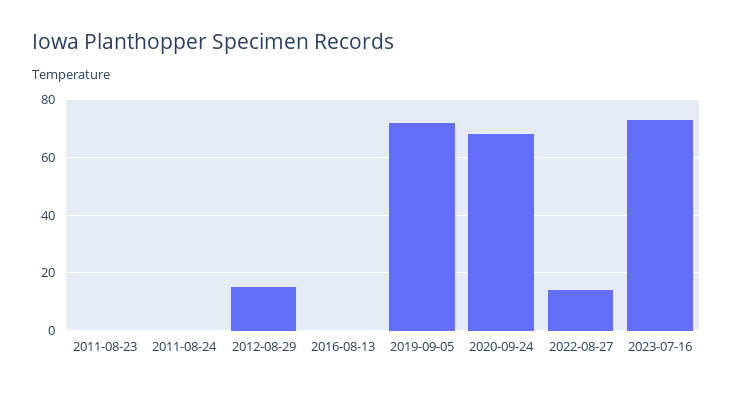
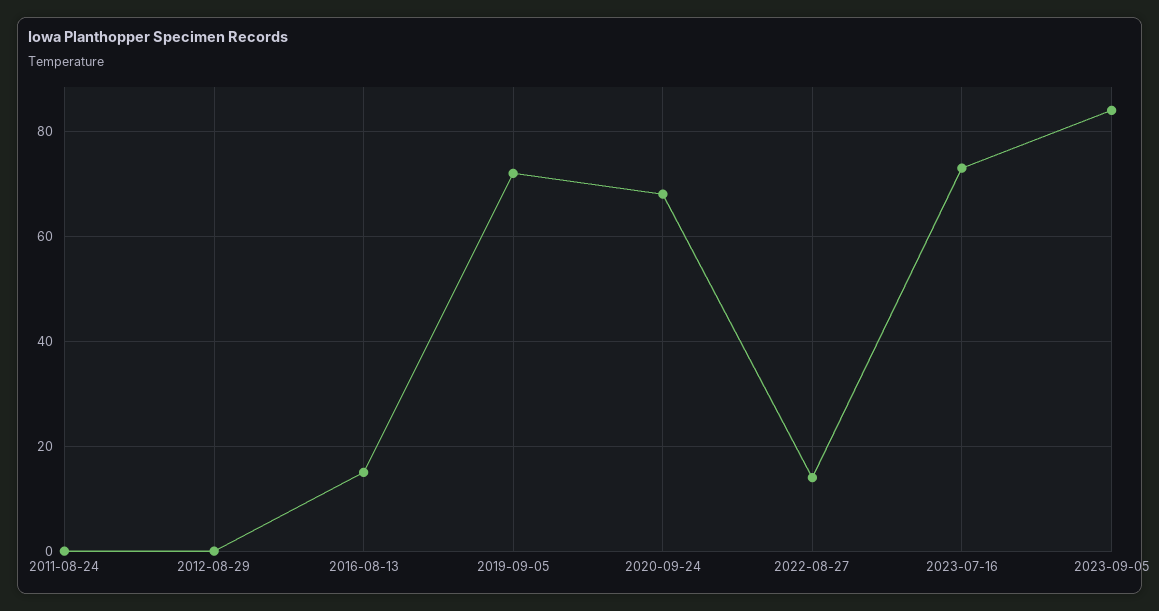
2011-08-23: 0 -> none
2012-08-29: 15 -> 0
2016-08-13: 0 -> 15
2023-09-05: none -> 85

